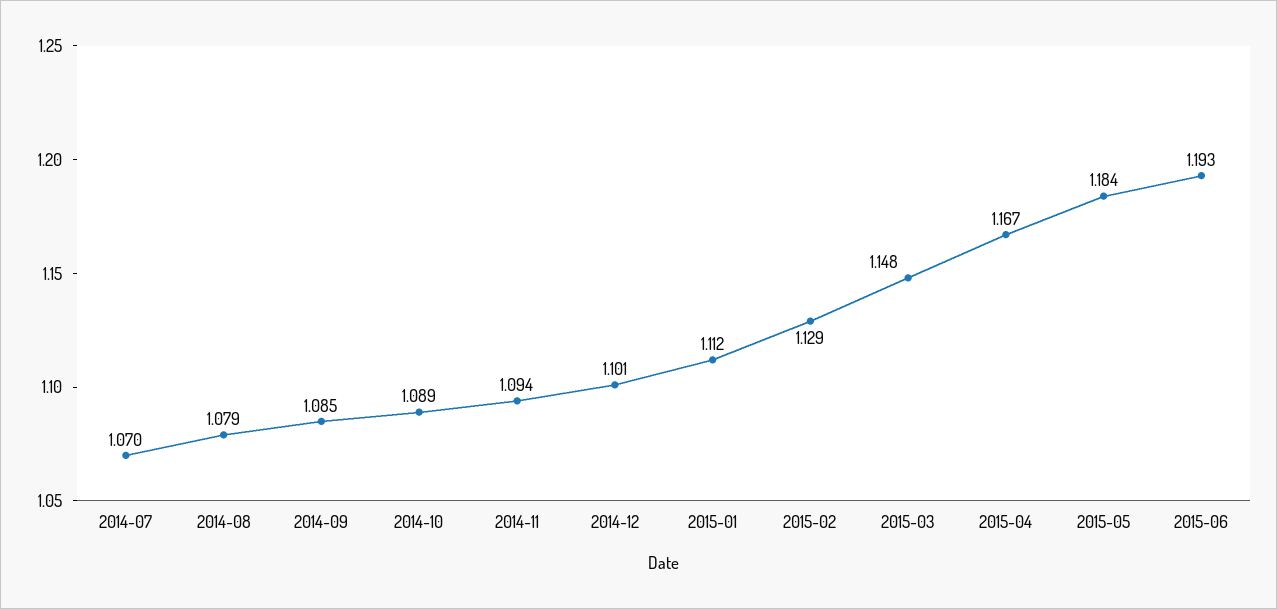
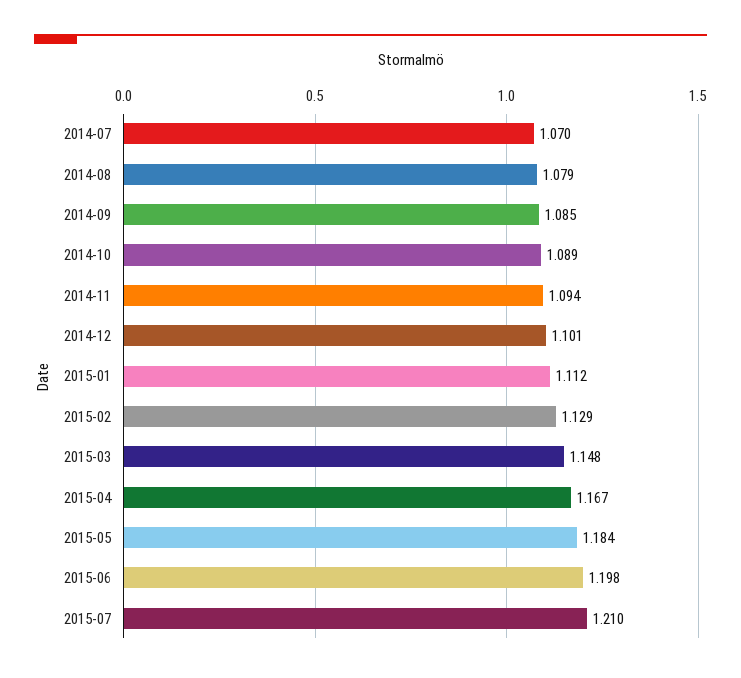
2015-06: 1.193 -> 1.198
2015-07: none -> 1.21

